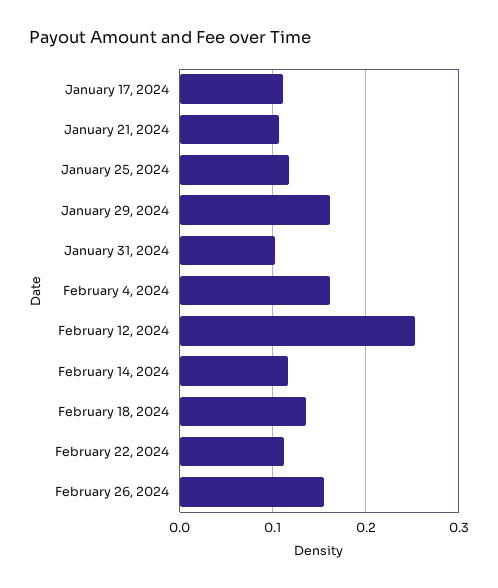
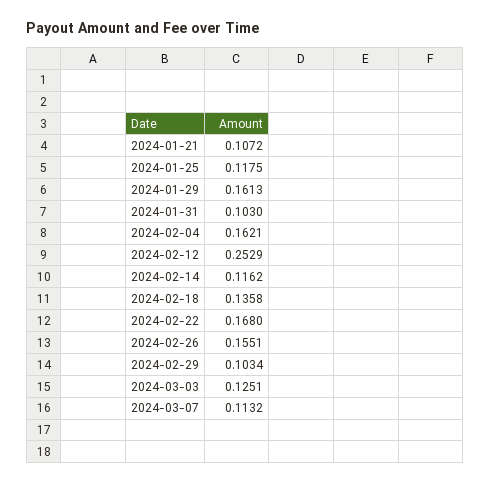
January 17, 2024: 0.11 -> none
February 22, 2024: 0.11 -> 0.168
2024-02-29: none -> 0.1034
2024-03-03: none -> 0.1251
2024-03-07: none -> 0.1132

